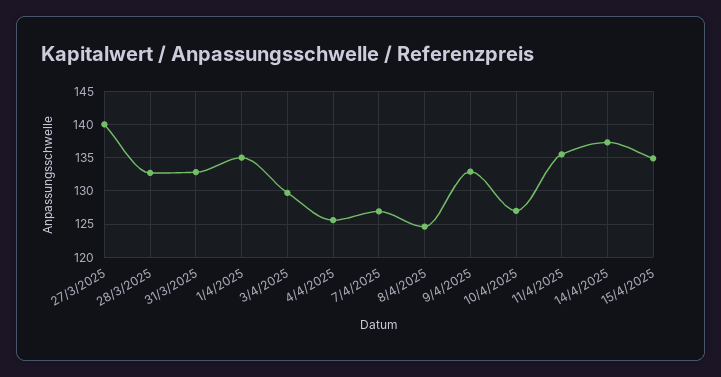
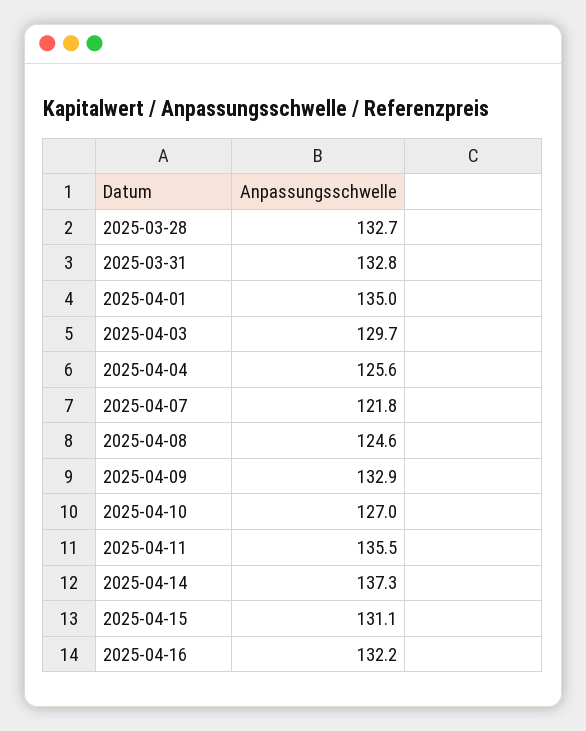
27/3/2025: 140 -> none
7/4/2025: 127 -> 121.8
15/4/2025: 135 -> 131.1
2025-04-16: none -> 132.2

